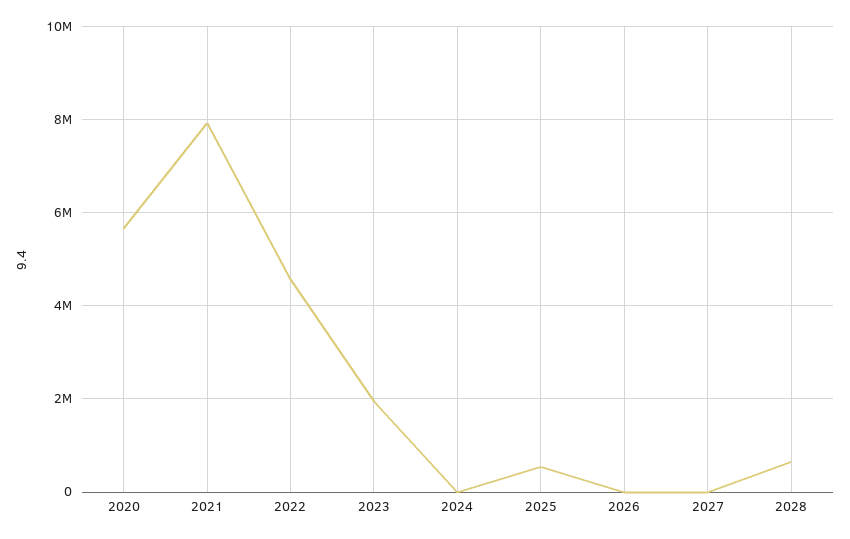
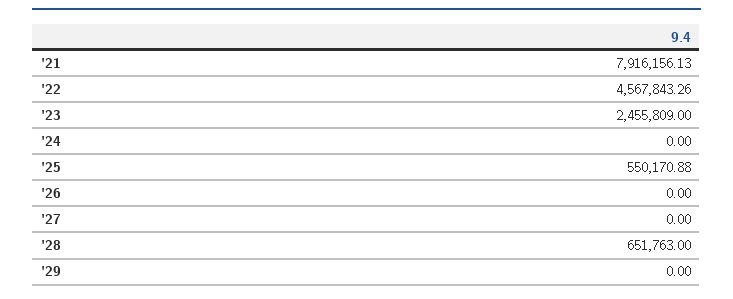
2020: 5600000 -> none
2023: 2000000 -> 2455809
'29: none -> 0

